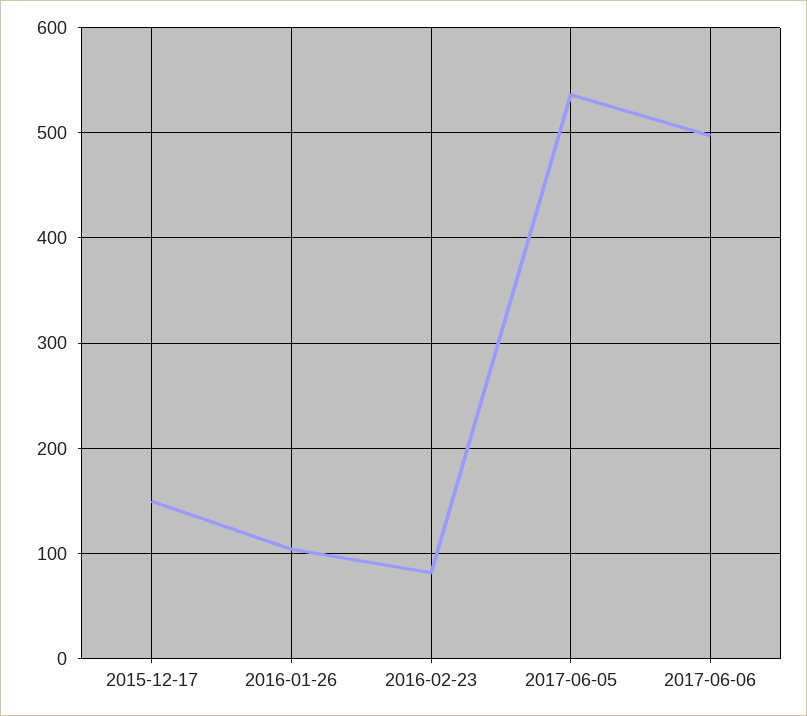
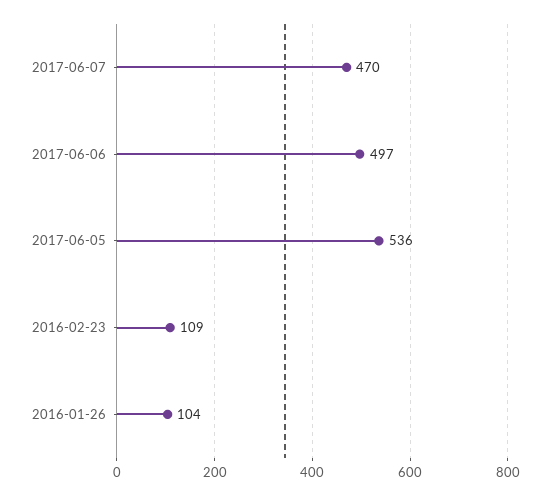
2015-12-17: 150 -> none
2016-02-23: 80 -> 109
2017-06-07: none -> 470

